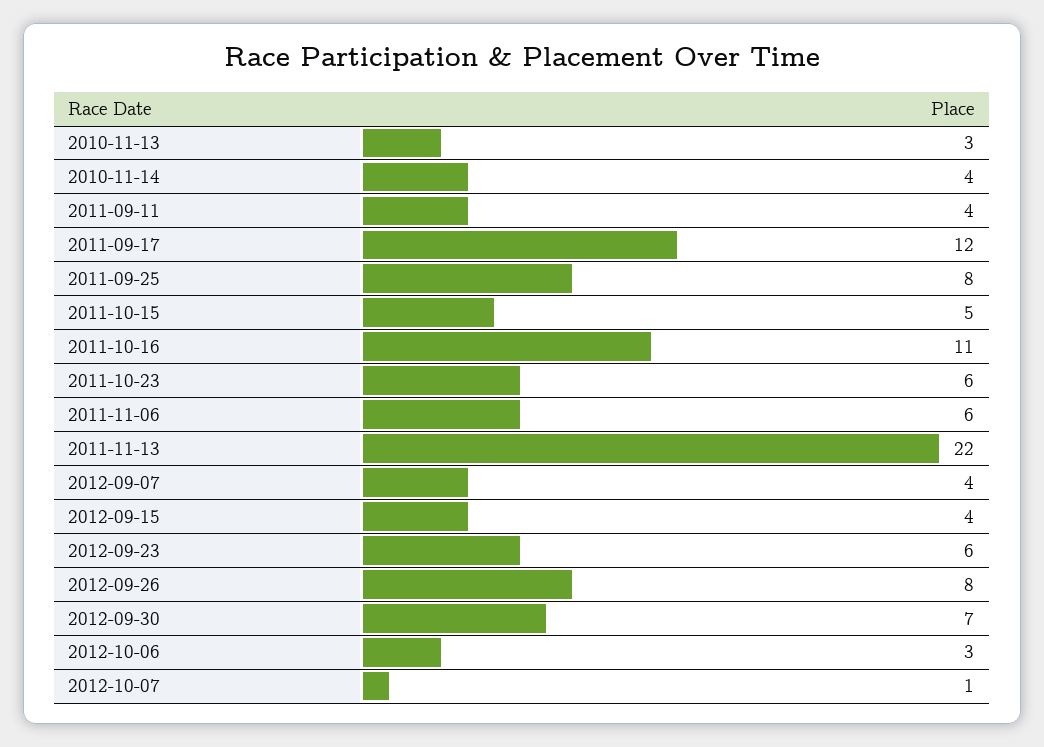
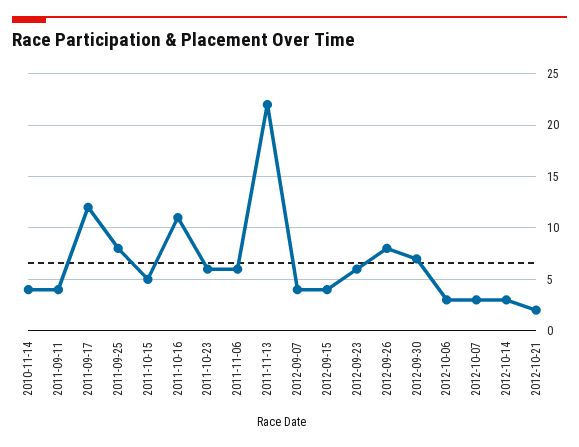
2010-11-13: 3 -> none
2012-10-07: 1 -> 3
2012-10-14: none -> 3
2012-10-21: none -> 2

